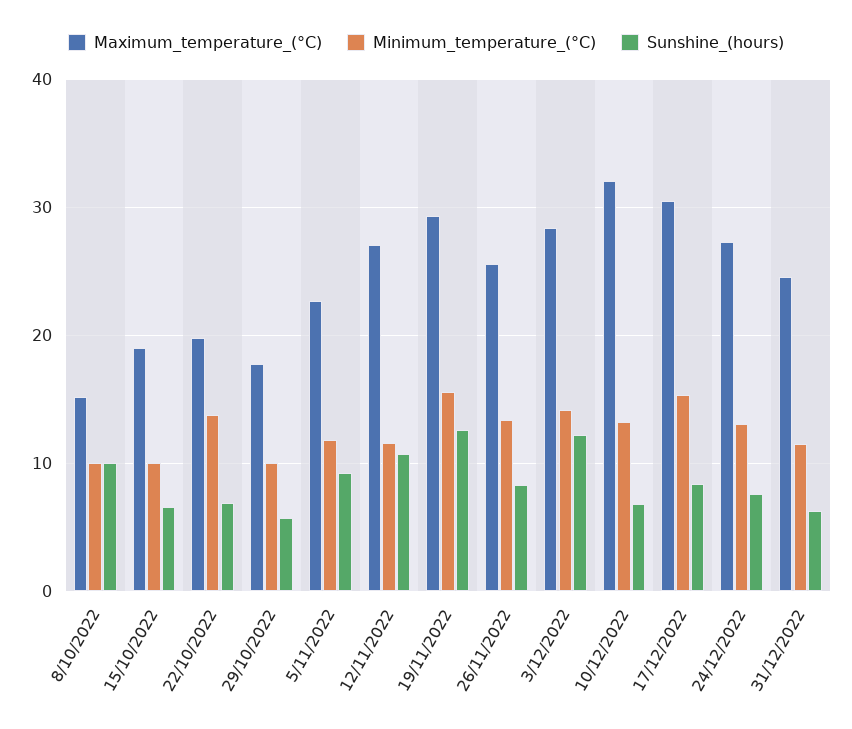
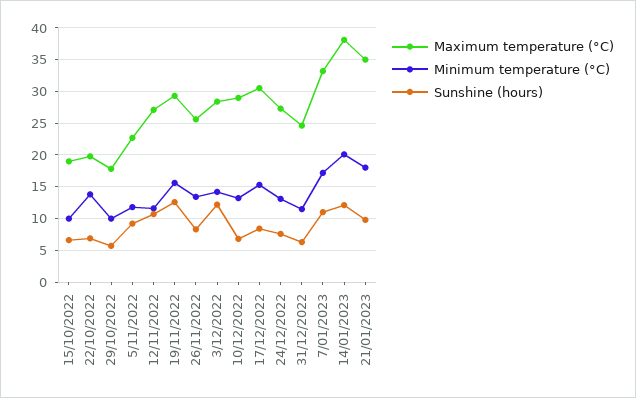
Maximum_temperature_(°C), 8/10/2022: 15 -> none
Minimum_temperature_(°C), 8/10/2022: 10 -> none
Sunshine_(hours), 8/10/2022: 10 -> none
Maximum_temperature_(°C), 10/12/2022: 32 -> 29
Maximum_temperature_(°C), 7/01/2023: none -> 33
Minimum_temperature_(°C), 7/01/2023: none -> 17
Sunshine_(hours), 7/01/2023: none -> 11
Maximum_temperature_(°C), 14/01/2023: none -> 38
Minimum_temperature_(°C), 14/01/2023: none -> 20
Sunshine_(hours), 14/01/2023: none -> 12
Maximum_temperature_(°C), 21/01/2023: none -> 35
Minimum_temperature_(°C), 21/01/2023: none -> 18
Sunshine_(hours), 21/01/2023: none -> 10

